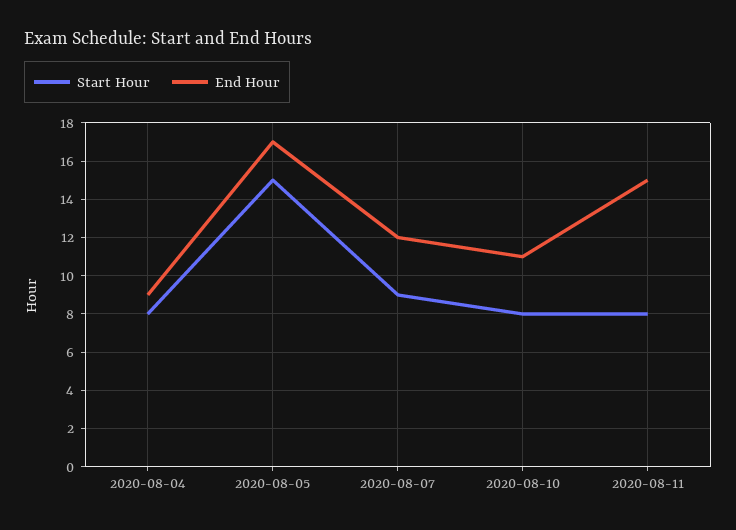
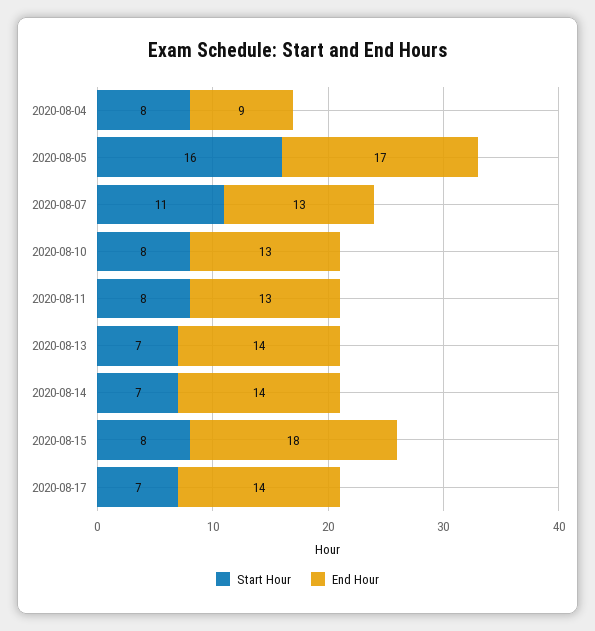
Start Hour, 2020-08-05: 15 -> 16
Start Hour, 2020-08-07: 9 -> 11
End Hour, 2020-08-07: 12 -> 13
End Hour, 2020-08-10: 11 -> 13
End Hour, 2020-08-11: 15 -> 13
Start Hour, 2020-08-13: none -> 7
End Hour, 2020-08-13: none -> 14
Start Hour, 2020-08-14: none -> 7
End Hour, 2020-08-14: none -> 14
Start Hour, 2020-08-15: none -> 8
End Hour, 2020-08-15: none -> 18
Start Hour, 2020-08-17: none -> 7
End Hour, 2020-08-17: none -> 14

